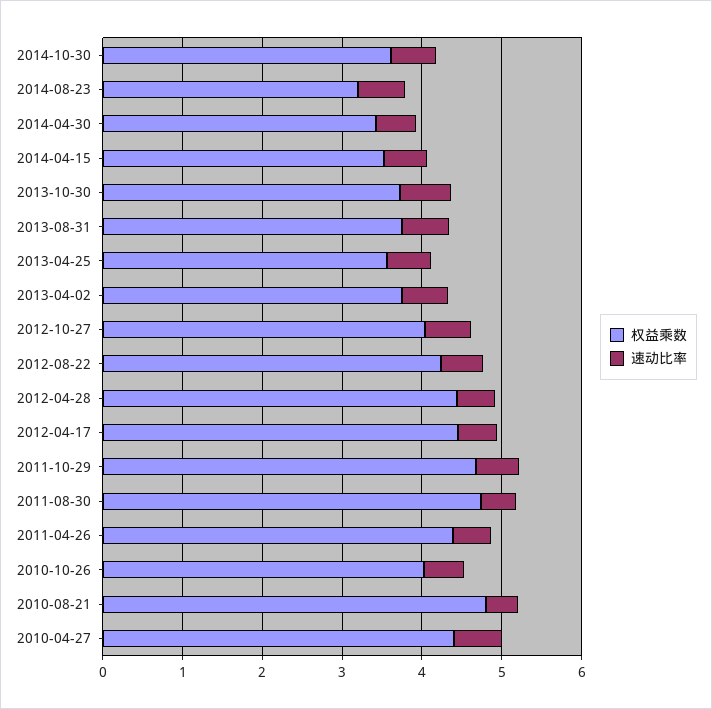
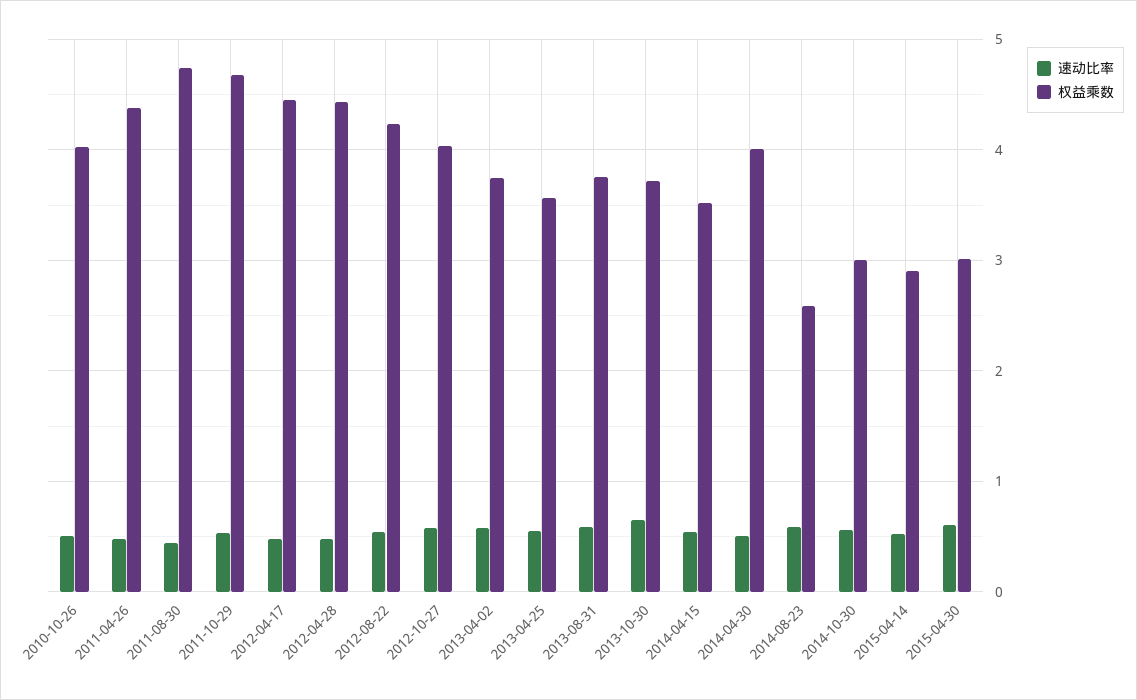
权益乘数, 2014-10-30: 3.6 -> 3
权益乘数, 2014-08-23: 3.2 -> 2.6
权益乘数, 2014-04-30: 3.4 -> 4
权益乘数, 2010-08-21: 4.8 -> none
速动比率, 2010-08-21: 0.4 -> none
权益乘数, 2010-04-27: 4.4 -> none
速动比率, 2010-04-27: 0.6 -> none
速动比率, 2015-04-14: none -> 0.5
权益乘数, 2015-04-14: none -> 2.9
速动比率, 2015-04-30: none -> 0.6
权益乘数, 2015-04-30: none -> 3

